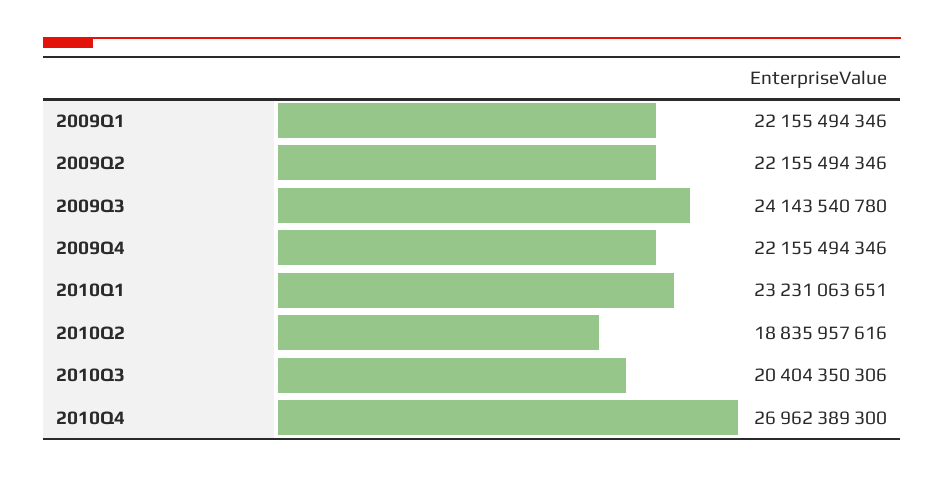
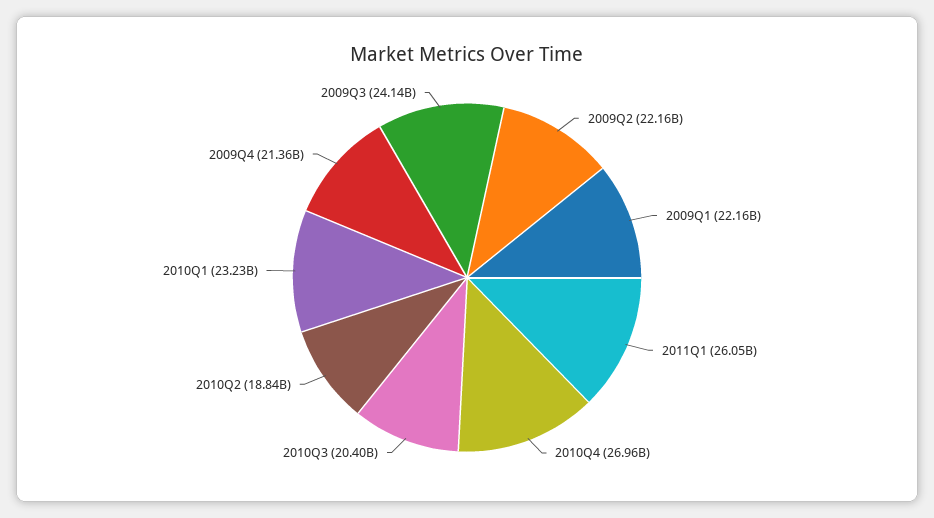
2009Q4: 22155494346 -> 21360000000
2011Q1: none -> 26050000000

